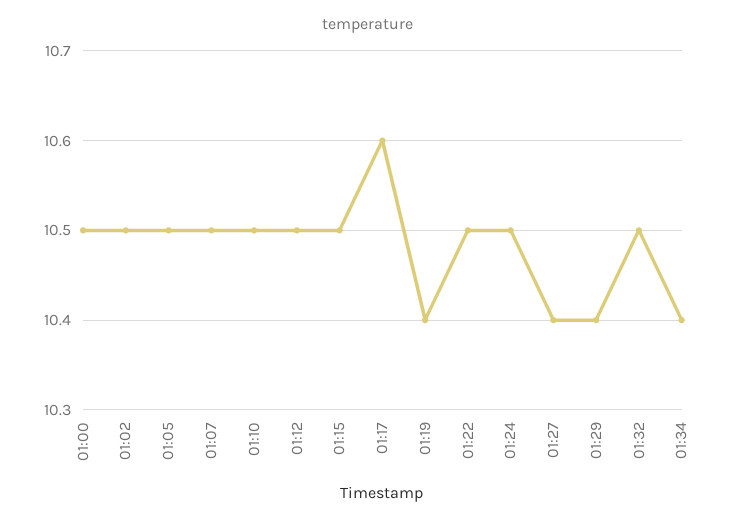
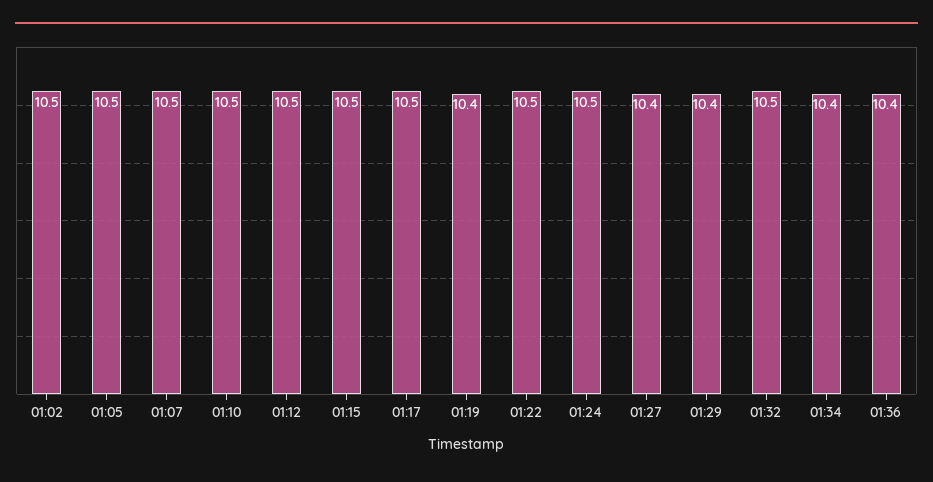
01:00: 10.5 -> none
01:17: 10.6 -> 10.5
01:36: none -> 10.4

